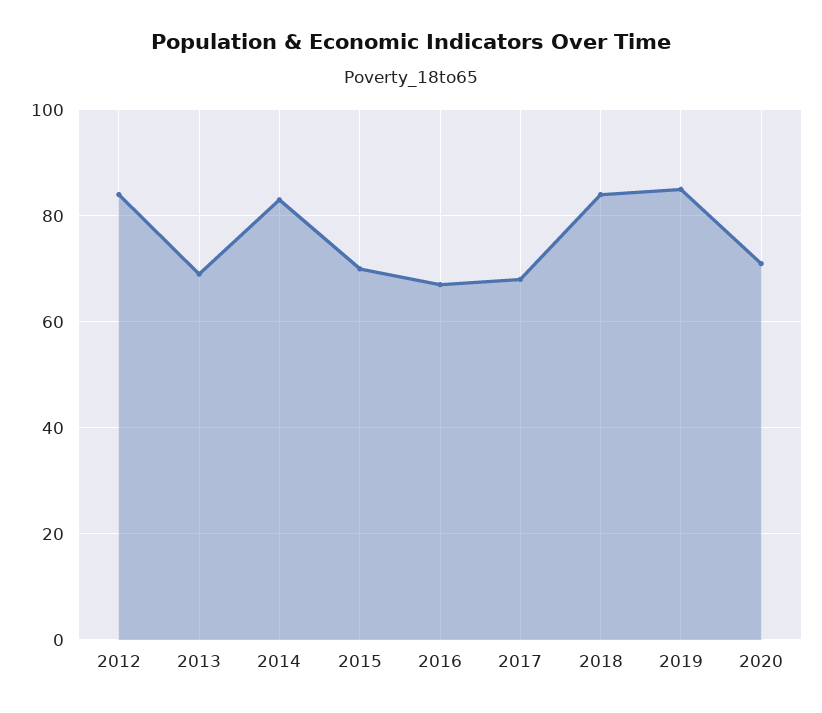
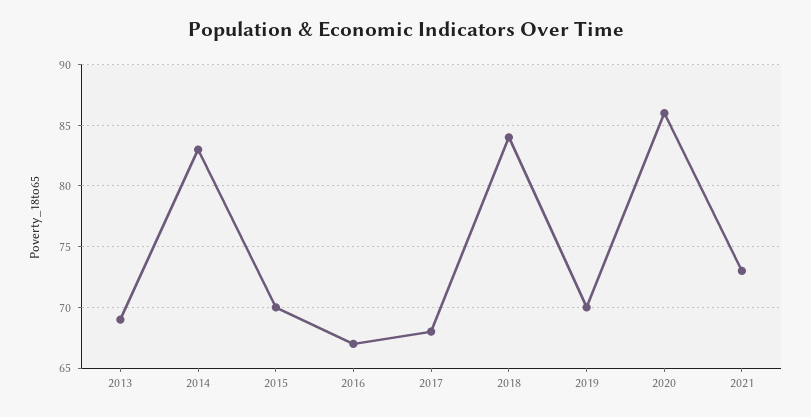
2012: 85 -> none
2019: 85 -> 70
2020: 70 -> 86
2021: none -> 73

